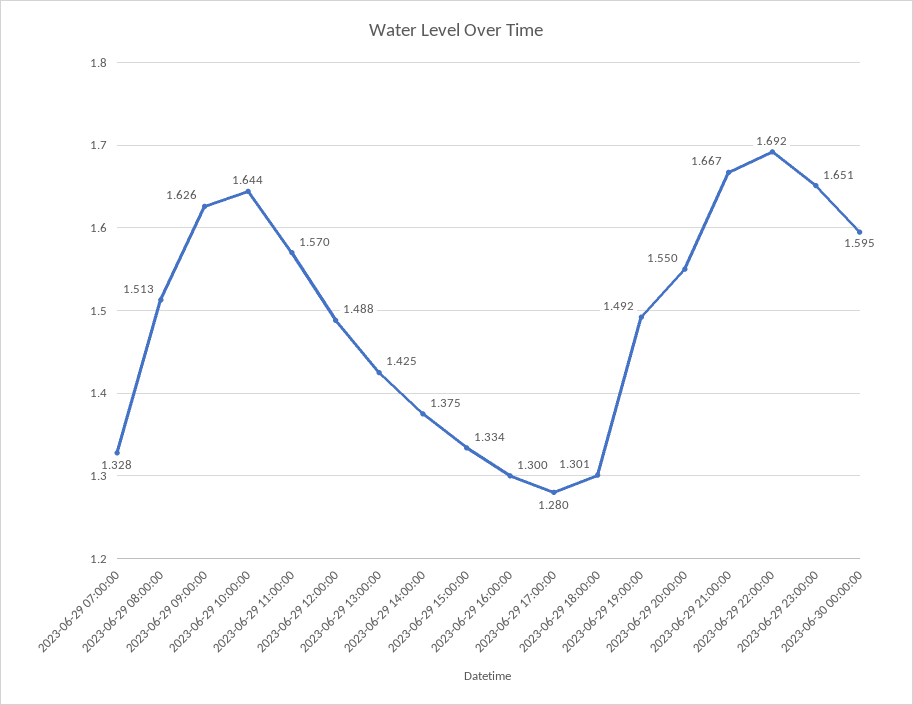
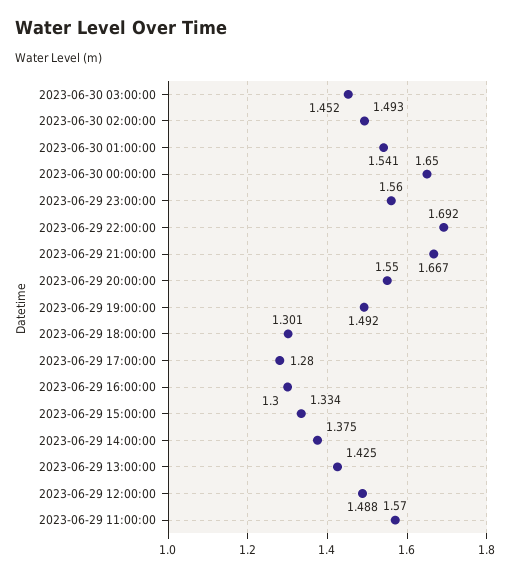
2023-06-29 07:00:00: 1.328 -> none
2023-06-29 08:00:00: 1.513 -> none
2023-06-29 09:00:00: 1.626 -> none
2023-06-29 10:00:00: 1.644 -> none
2023-06-29 23:00:00: 1.651 -> 1.56
2023-06-30 00:00:00: 1.595 -> 1.65
2023-06-30 03:00:00: none -> 1.452
2023-06-30 02:00:00: none -> 1.493
2023-06-30 01:00:00: none -> 1.541

